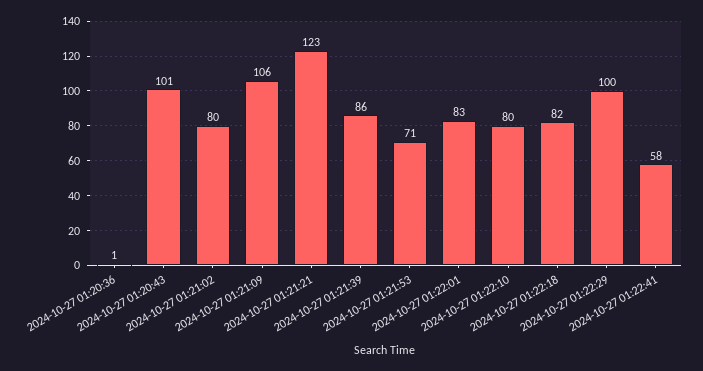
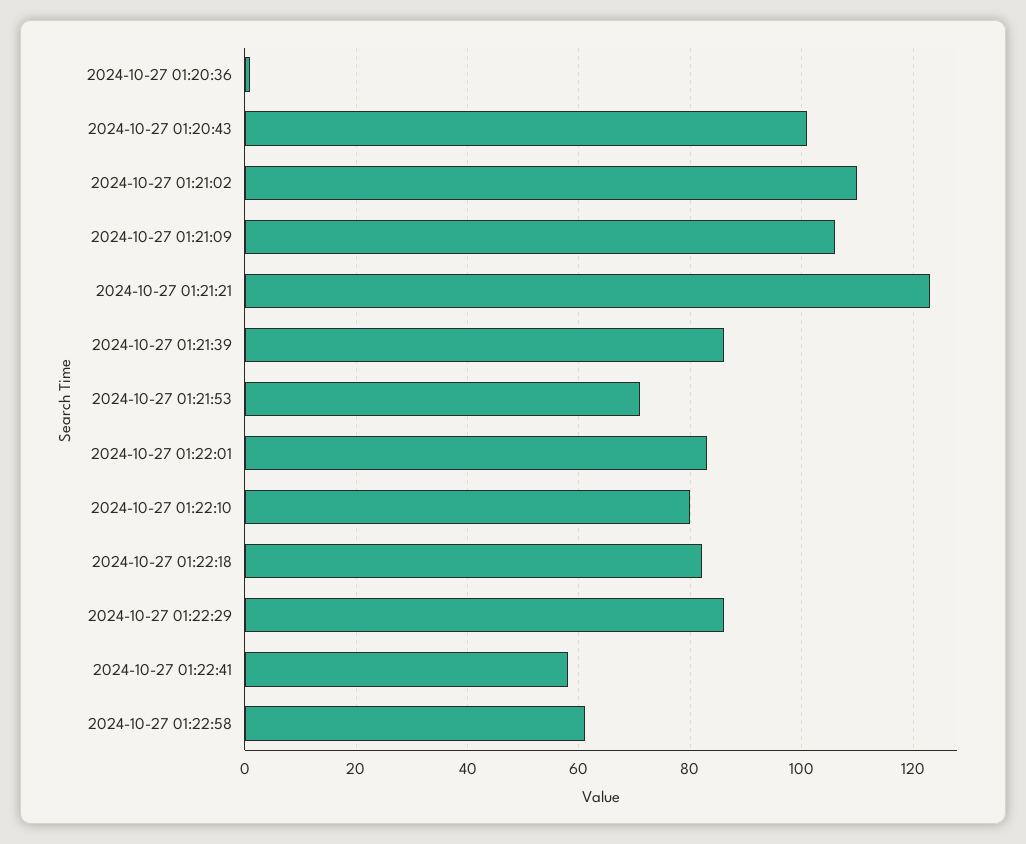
2024-10-27 01:21:02: 80 -> 110
2024-10-27 01:22:29: 100 -> 85
2024-10-27 01:22:58: none -> 60

